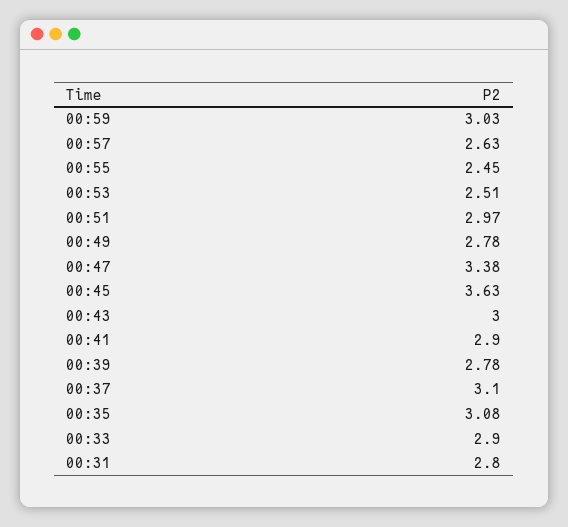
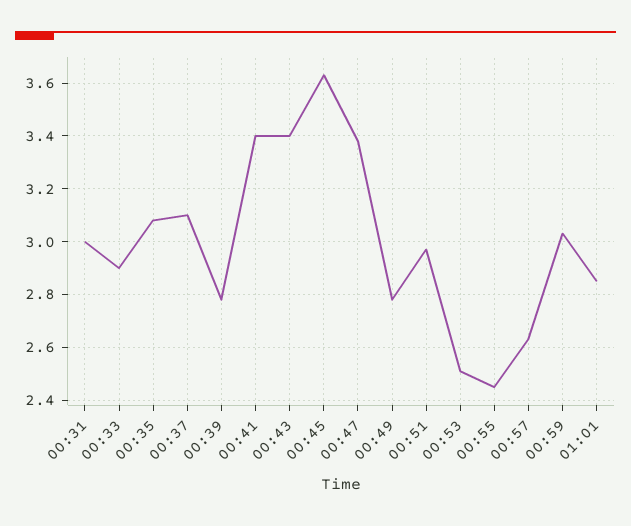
00:43: 3 -> 3.4
00:41: 2.9 -> 3.4
00:31: 2.8 -> 3
01:01: none -> 2.85

